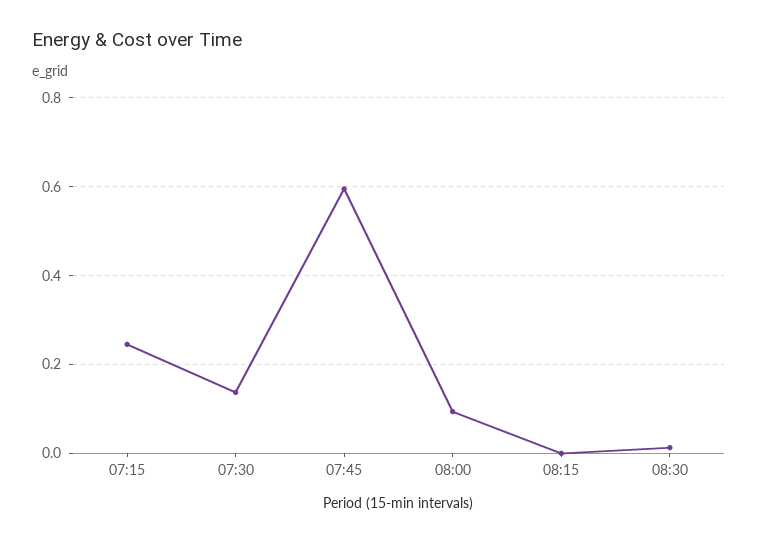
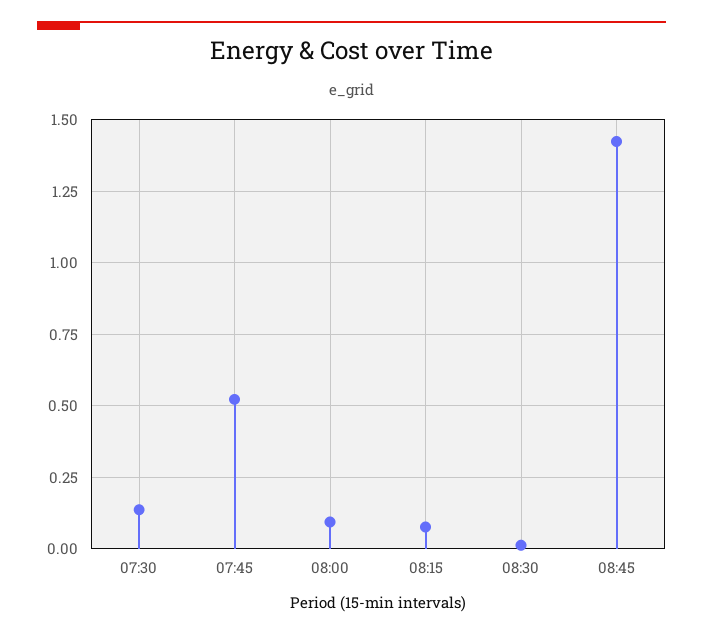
07:15: 0.24 -> none
07:45: 0.6 -> 0.525
08:15: 0 -> 0.075
08:45: none -> 1.425

